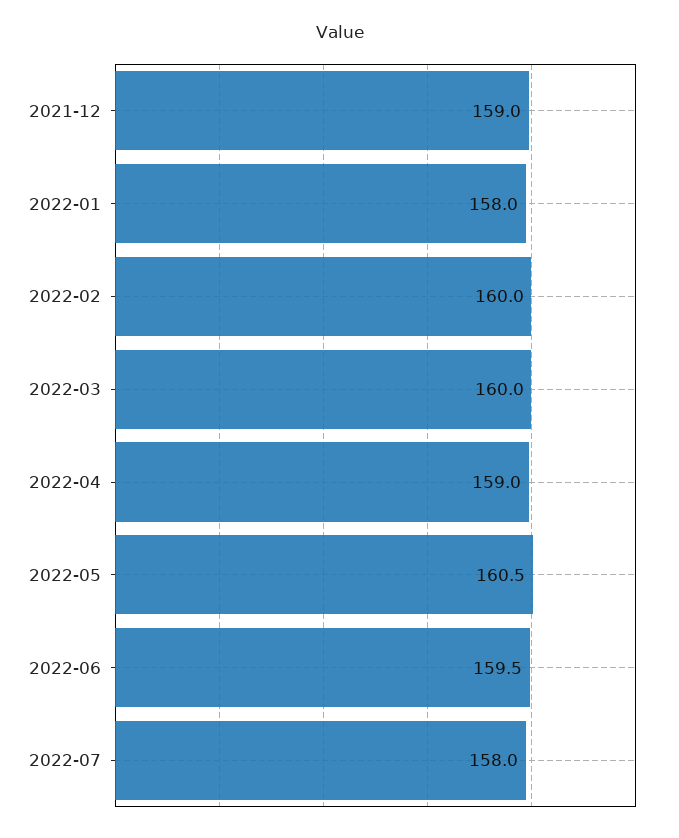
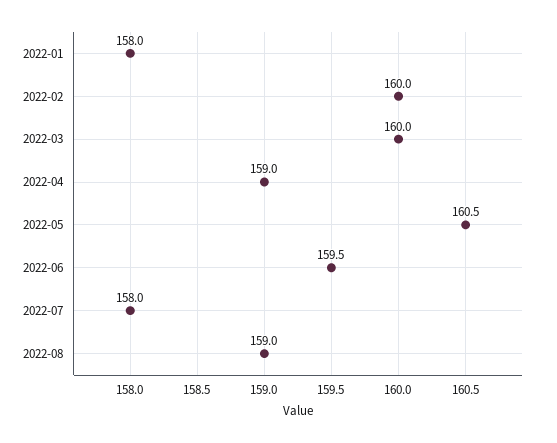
2021-12: 159 -> none
2022-08: none -> 159

